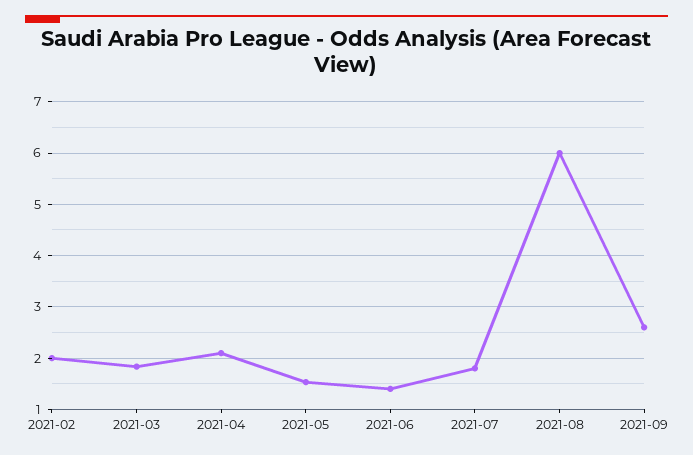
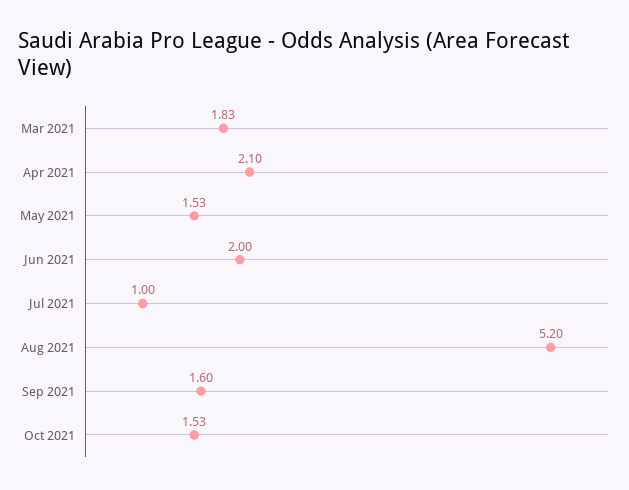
2021-02: 2 -> none
2021-06: 1.4 -> 2
2021-07: 1.8 -> 1
2021-08: 6 -> 5.2
2021-09: 2.6 -> 1.6
Oct 2021: none -> 1.53

